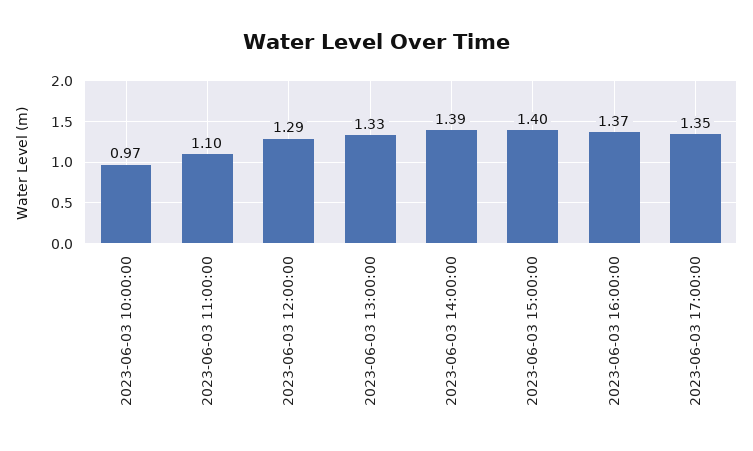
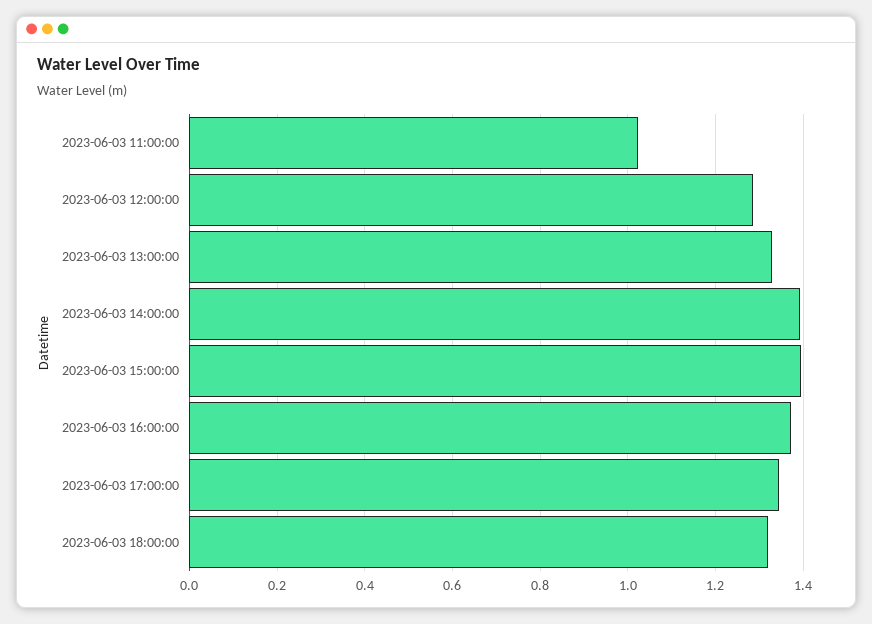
2023-06-03 10:00:00: 0.97 -> none
2023-06-03 11:00:00: 1.1 -> 1.02
2023-06-03 18:00:00: none -> 1.32

